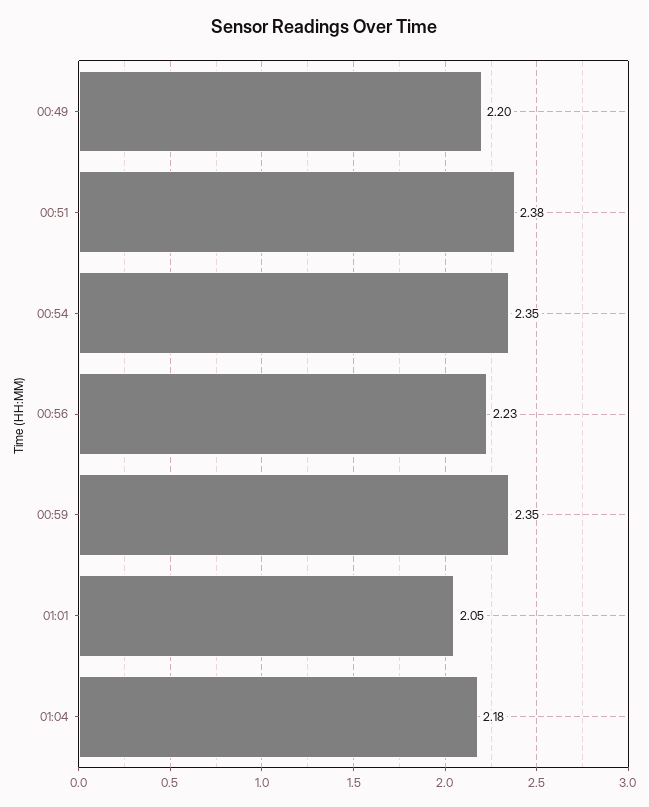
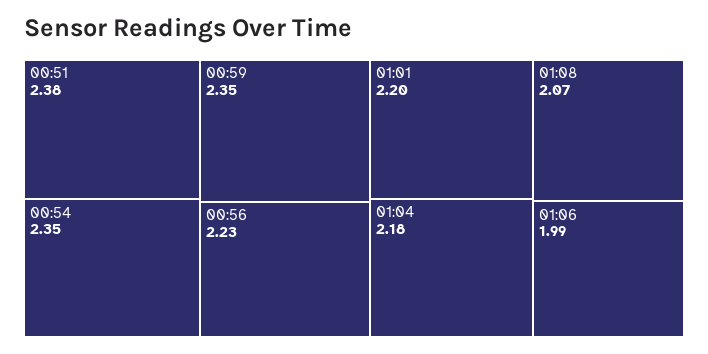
00:49: 2.2 -> none
01:01: 2.05 -> 2.2
01:08: none -> 2.07
01:06: none -> 1.99

